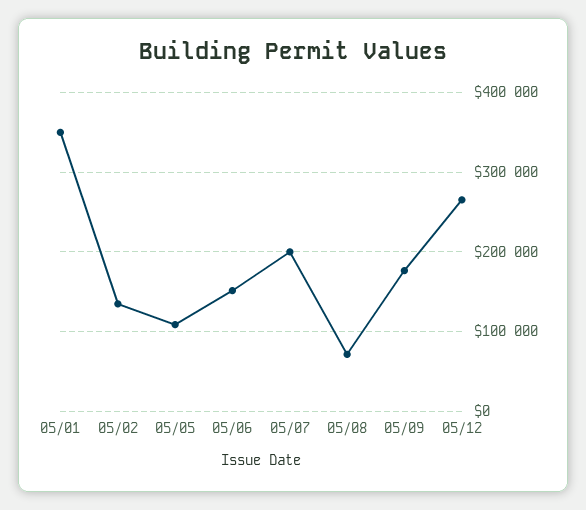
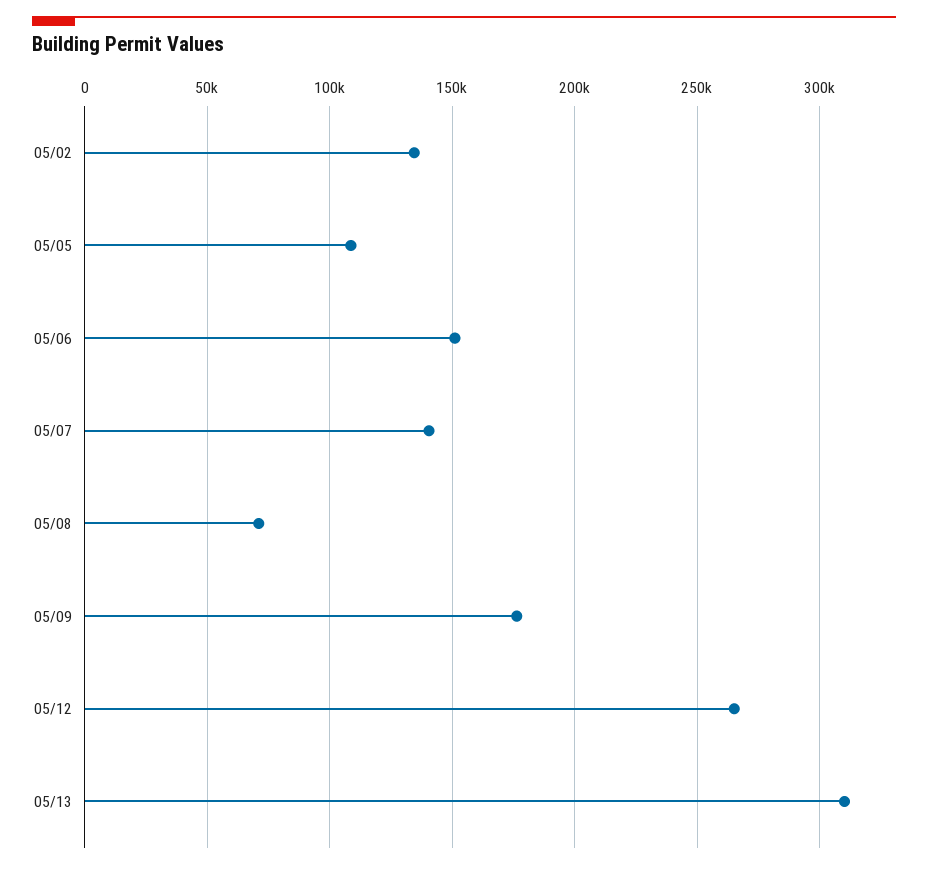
05/01: 350000 -> none
05/07: 200000 -> 140000
05/13: none -> 310000

